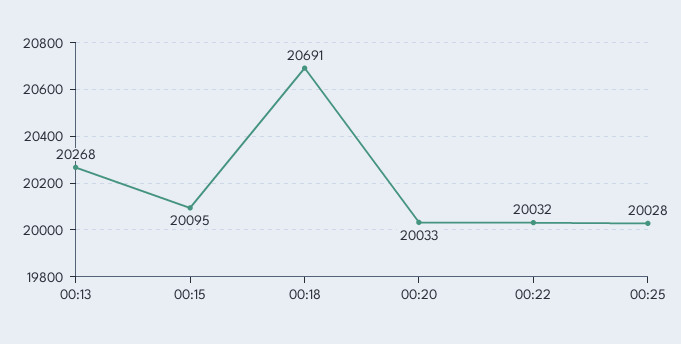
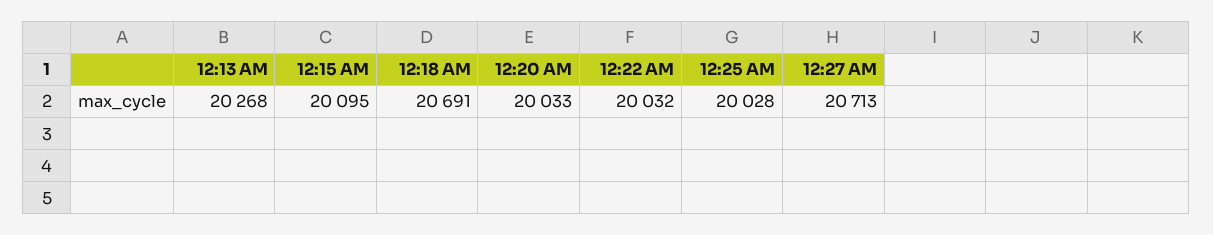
12:27 AM: none -> 20713

